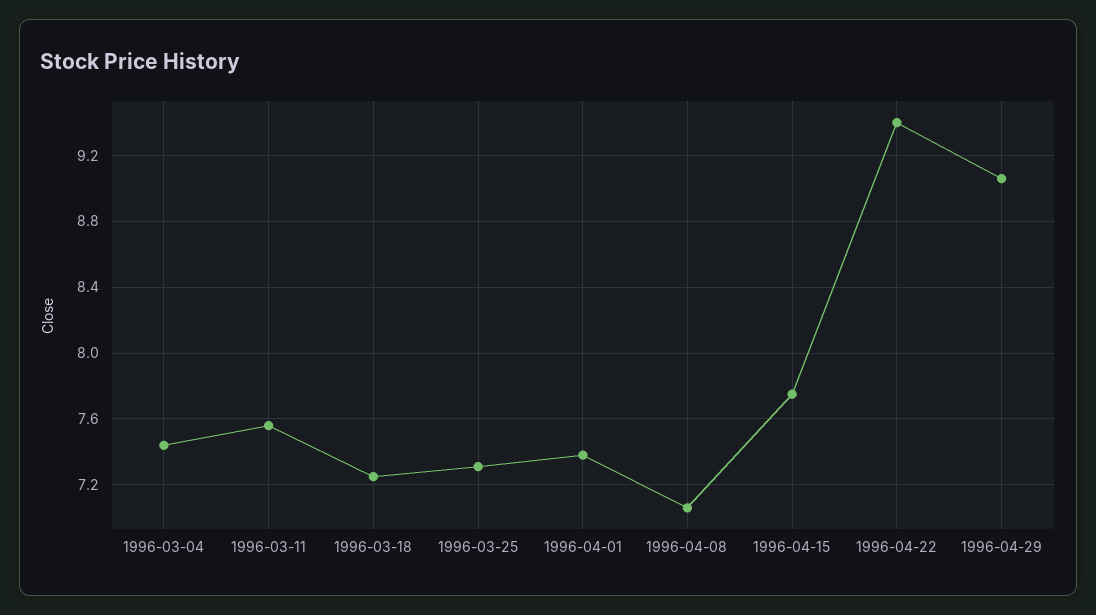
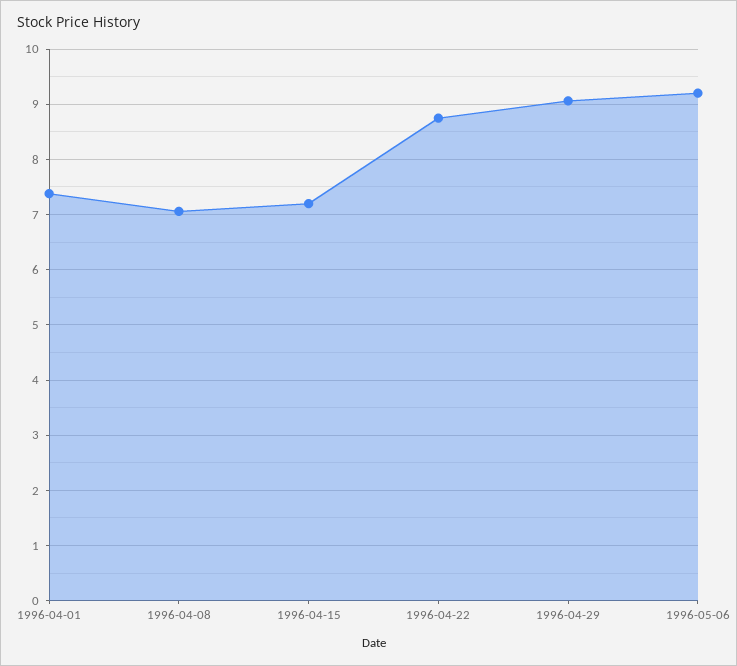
1996-03-04: 7.45 -> none
1996-03-11: 7.55 -> none
1996-03-18: 7.25 -> none
1996-03-25: 7.3 -> none
1996-04-15: 7.75 -> 7.2
1996-04-22: 9.4 -> 8.8
1996-05-06: none -> 9.2

